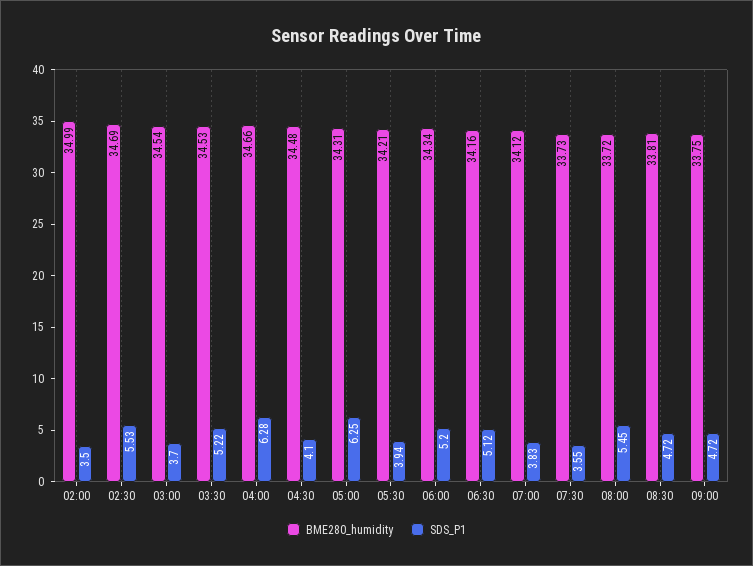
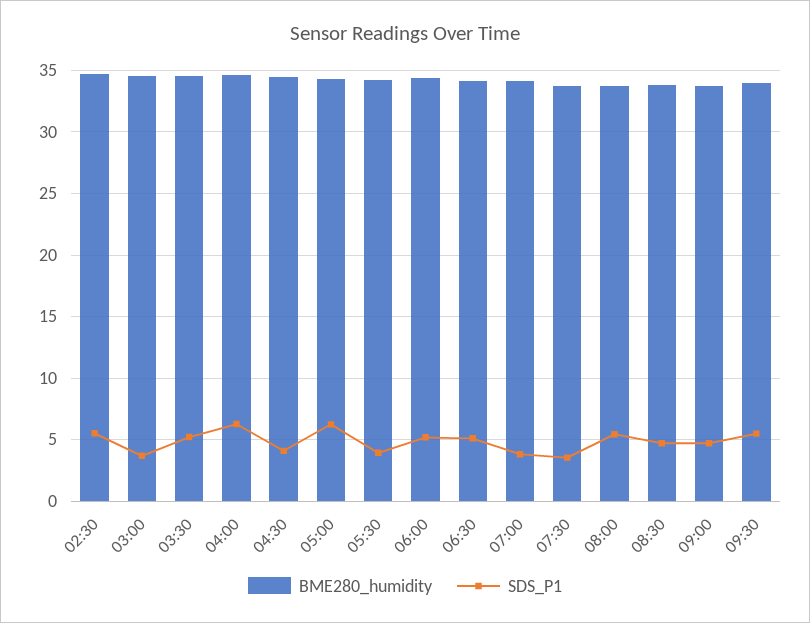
BME280_humidity, 02:00: 34.99 -> none
SDS_P1, 02:00: 3.5 -> none
BME280_humidity, 09:30: none -> 34
SDS_P1, 09:30: none -> 5.5

